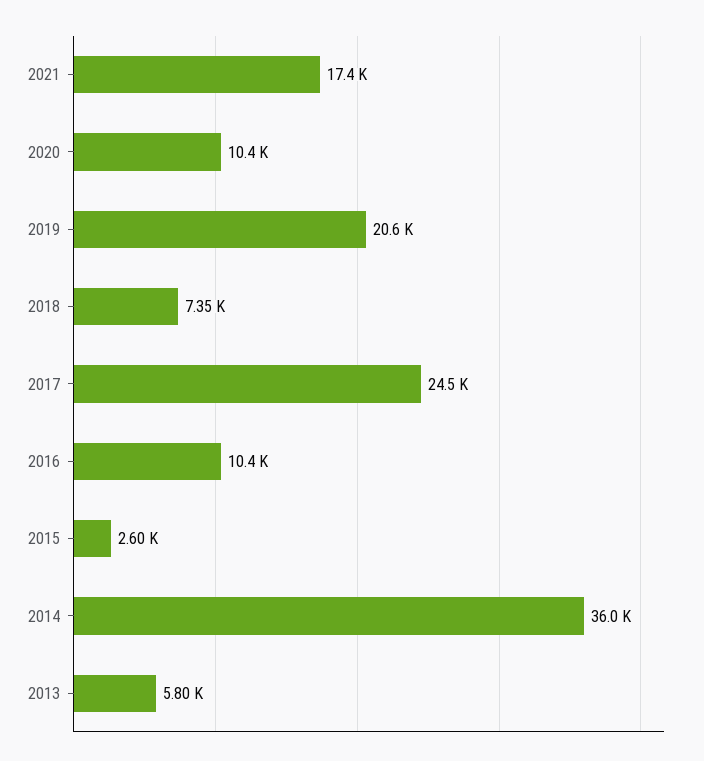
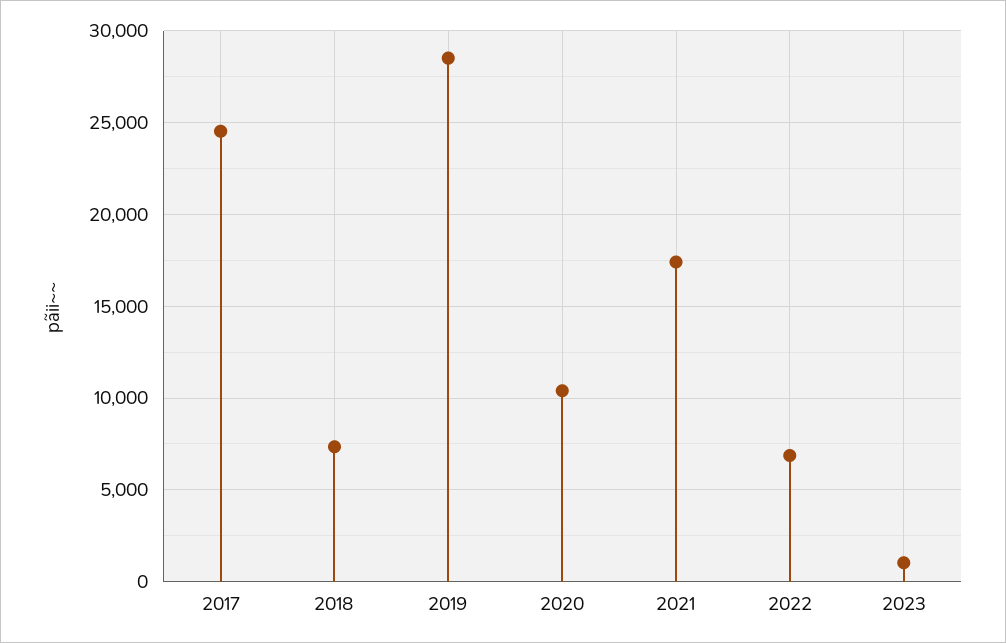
2019: 20600 -> 28500
2016: 10400 -> none
2015: 2600 -> none
2014: 36000 -> none
2013: 5800 -> none
2022: none -> 7000
2023: none -> 1000

